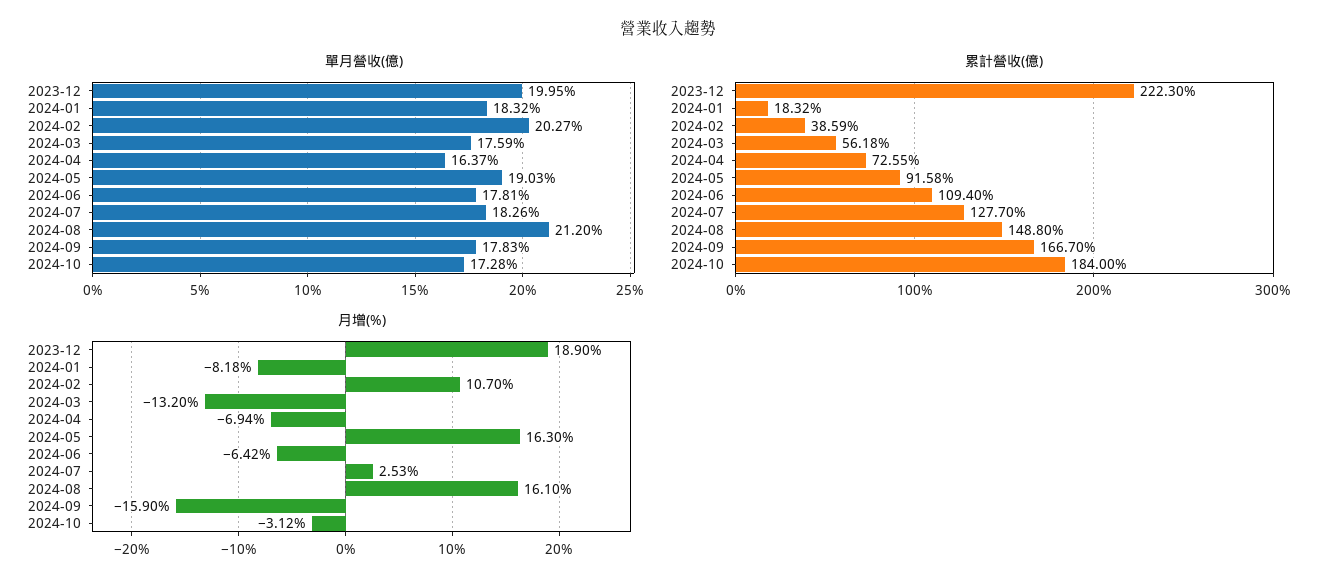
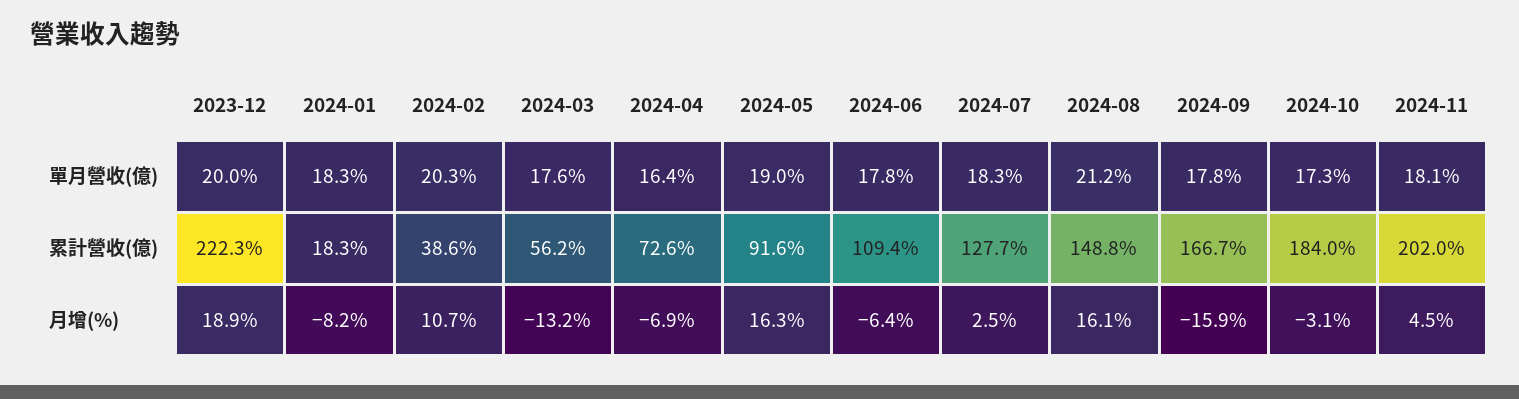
單月營收(億), 2024-11: none -> 18.1
累計營收(億), 2024-11: none -> 202
月增(%), 2024-11: none -> 4.5

